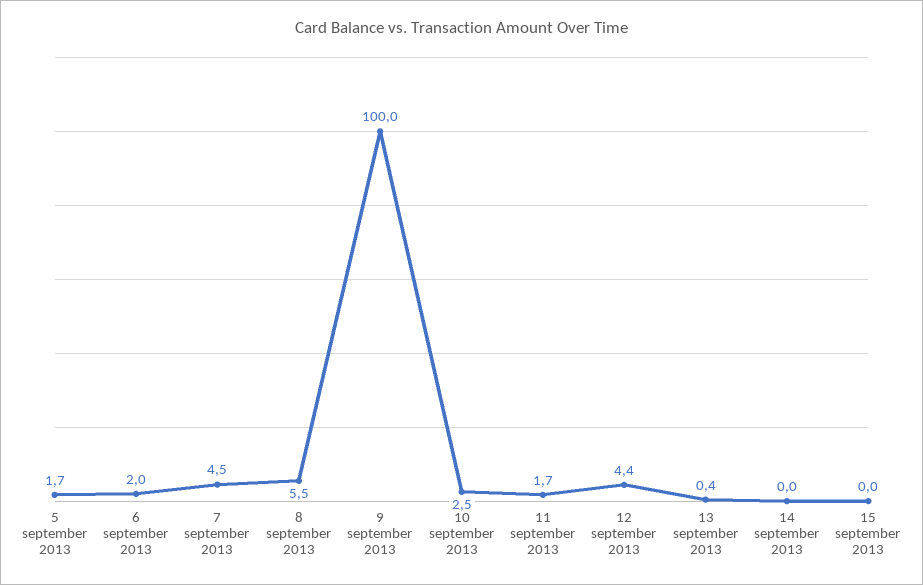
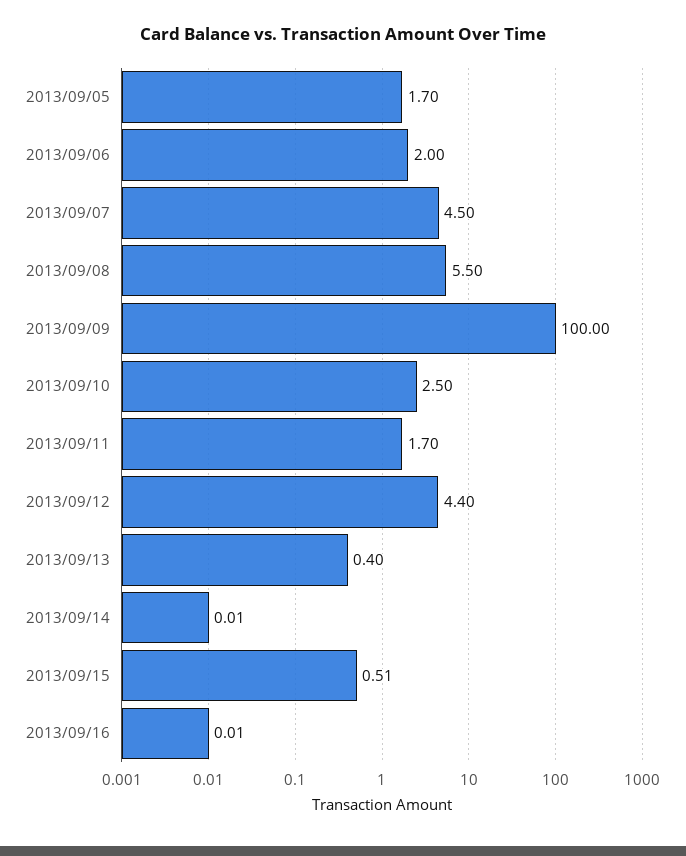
15 september 2013: 0 -> 0.51
2013/09/16: none -> 0.01

